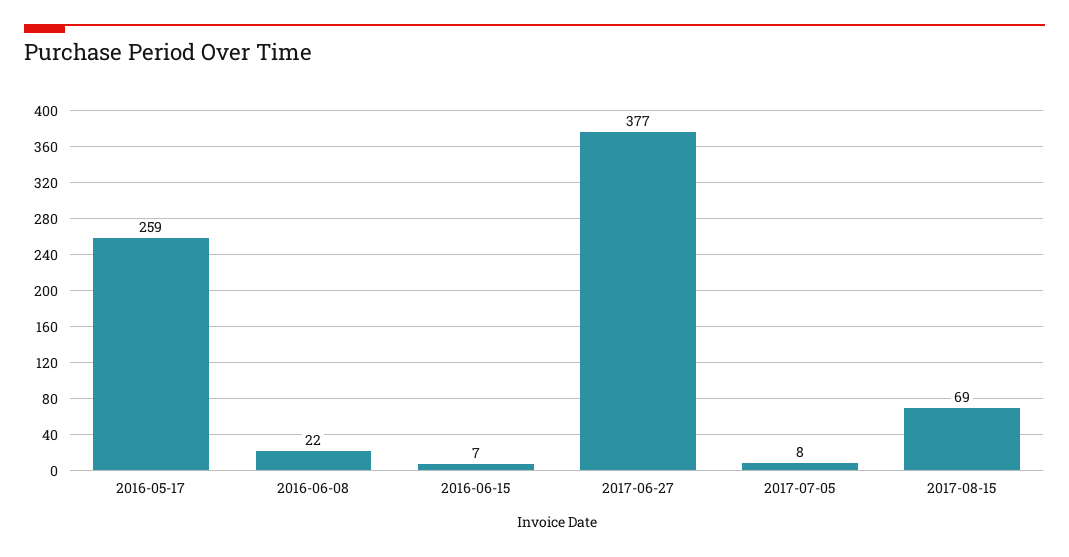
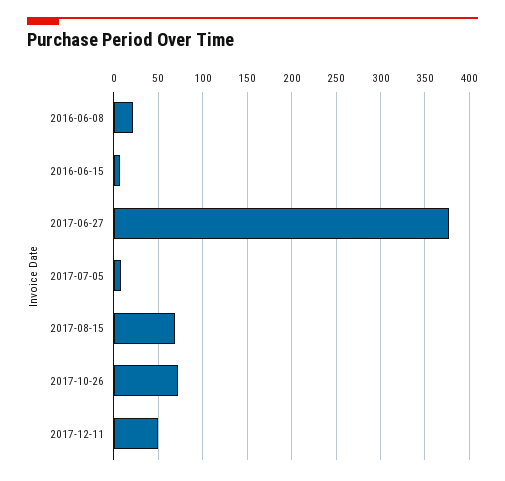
2016-05-17: 259 -> none
2017-10-26: none -> 70
2017-12-11: none -> 50

